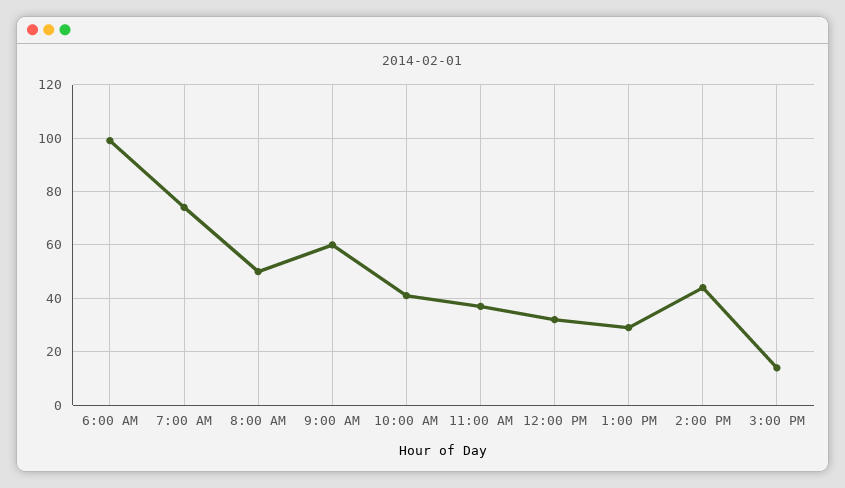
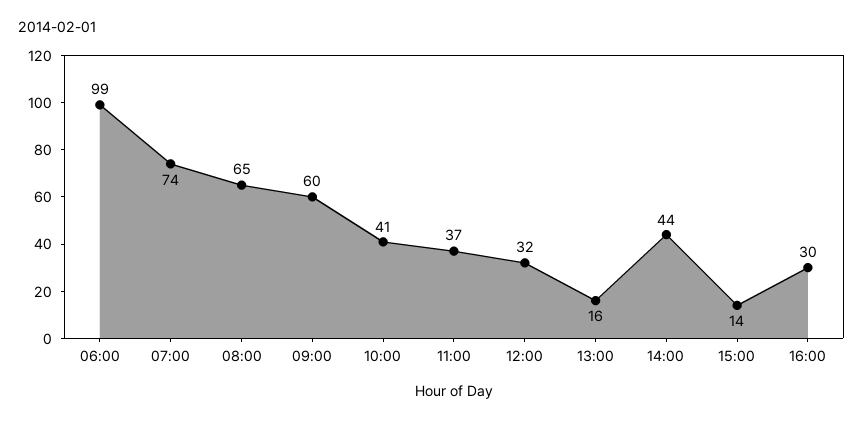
8:00 AM: 50 -> 65
1:00 PM: 30 -> 16
16:00: none -> 30

